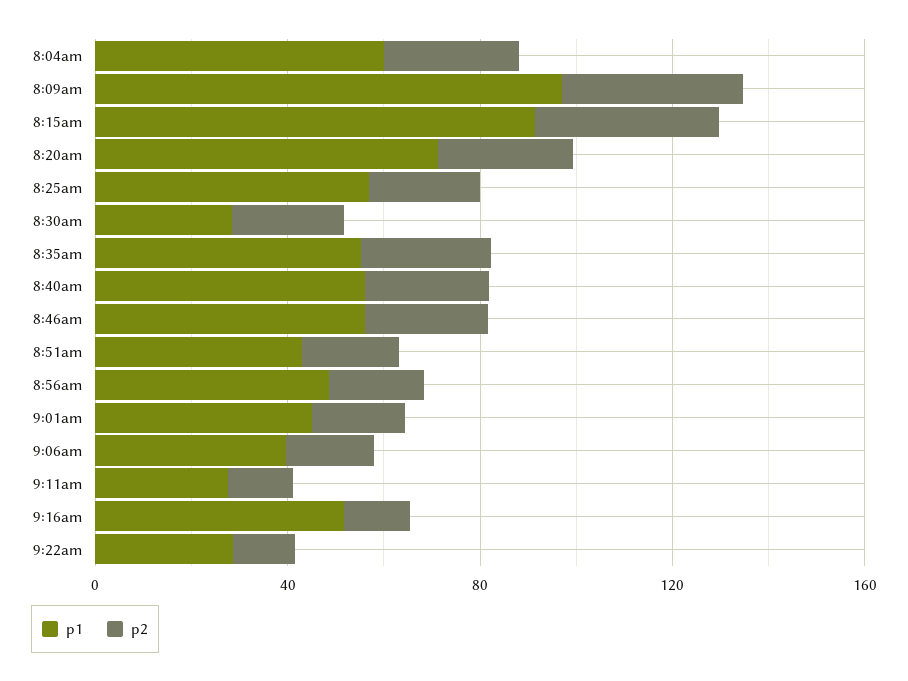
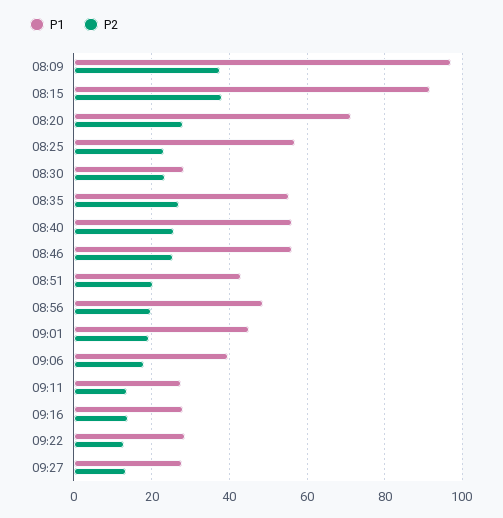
p1, 8:04am: 60 -> none
p2, 8:04am: 30 -> none
p1, 9:16am: 50 -> 28
p1, 09:27: none -> 28
p2, 09:27: none -> 14

